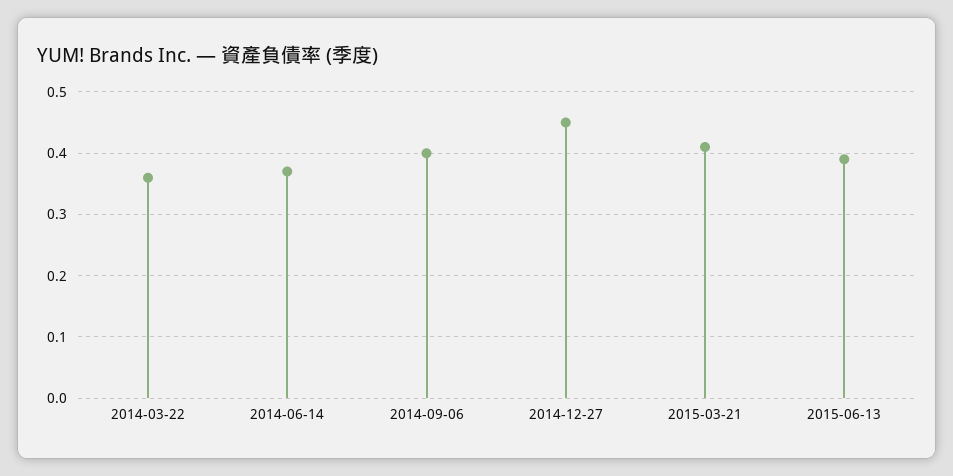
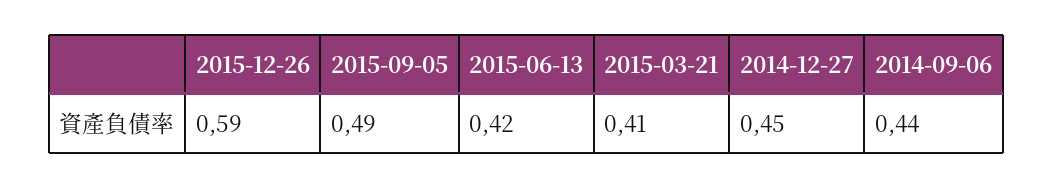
2014-03-22: 0.36 -> none
2014-06-14: 0.37 -> none
2014-09-06: 0.4 -> 0.44
2015-06-13: 0.39 -> 0.42
2015-12-26: none -> 0.59
2015-09-05: none -> 0.49

